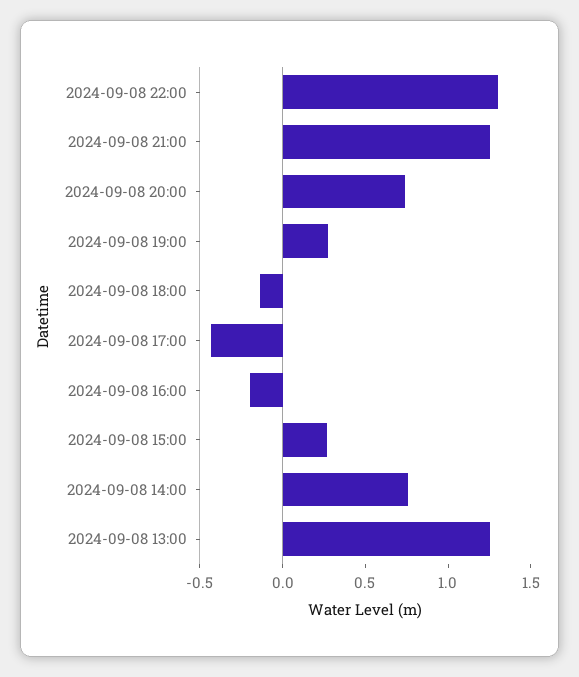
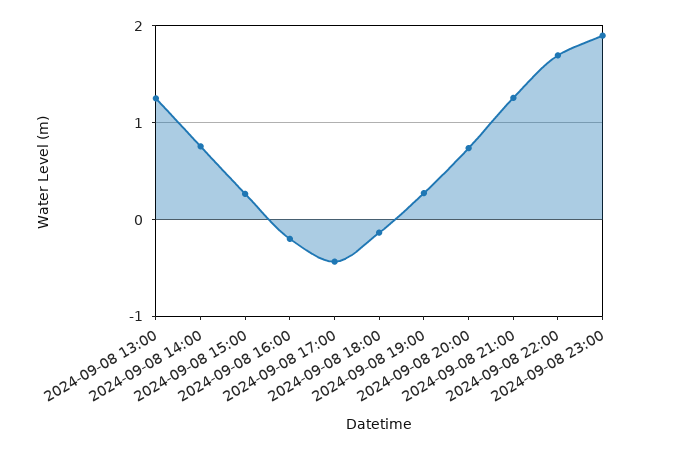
2024-09-08 22:00: 1.3 -> 1.7
2024-09-08 23:00: none -> 1.9

